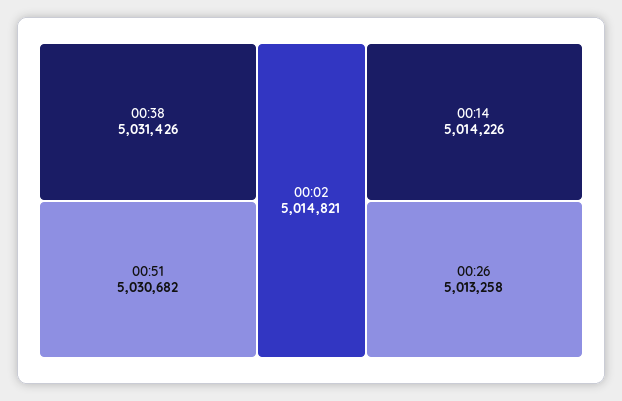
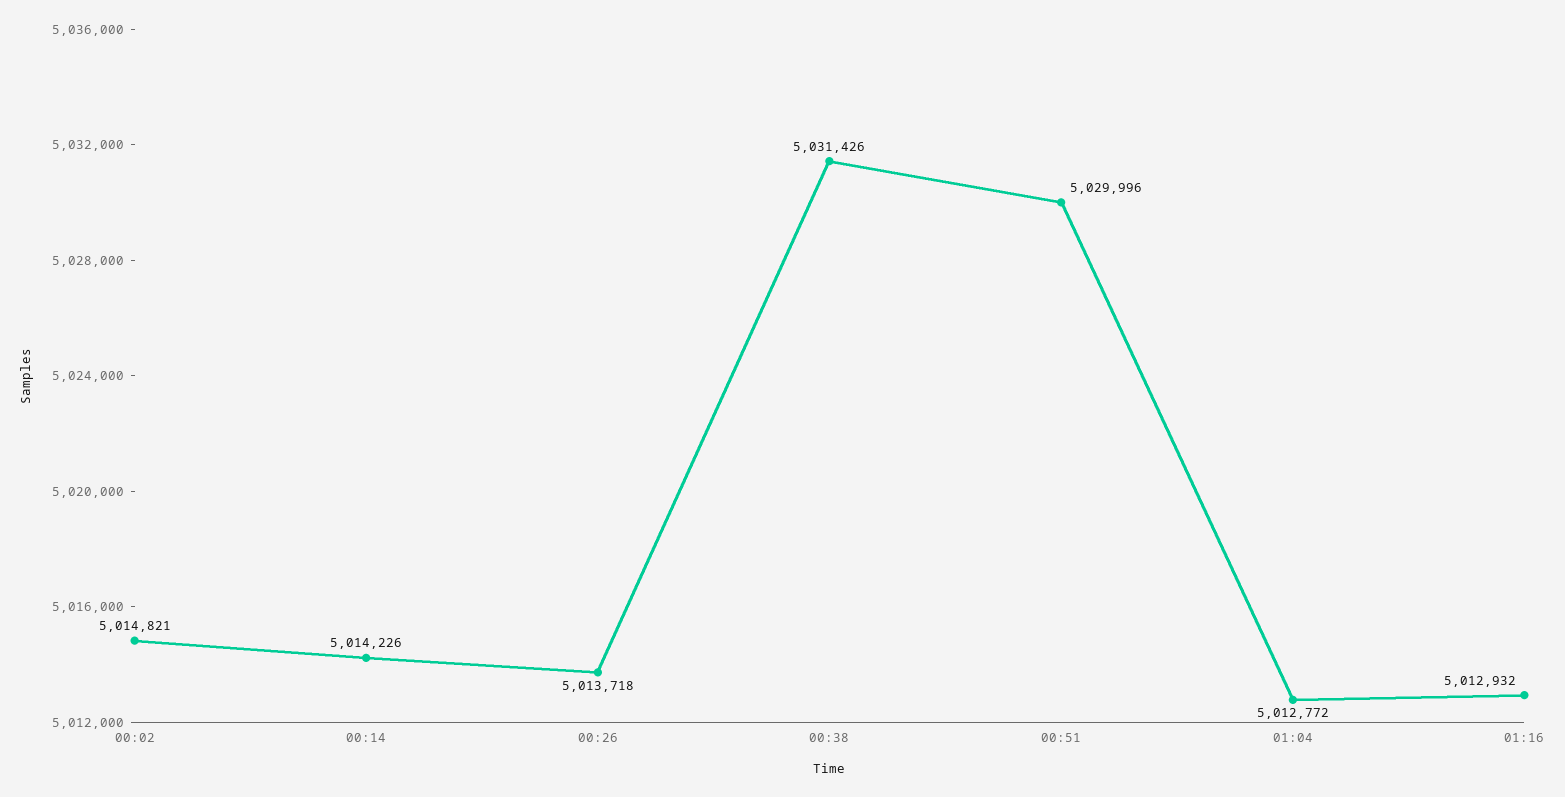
00:51: 5030682 -> 5029996
00:26: 5013258 -> 5013718
01:04: none -> 5012772
01:16: none -> 5012932

